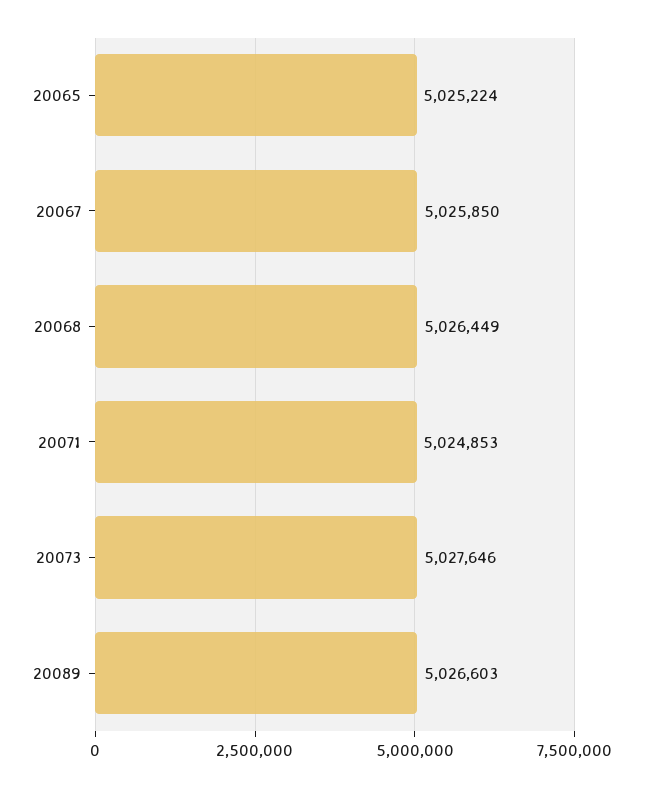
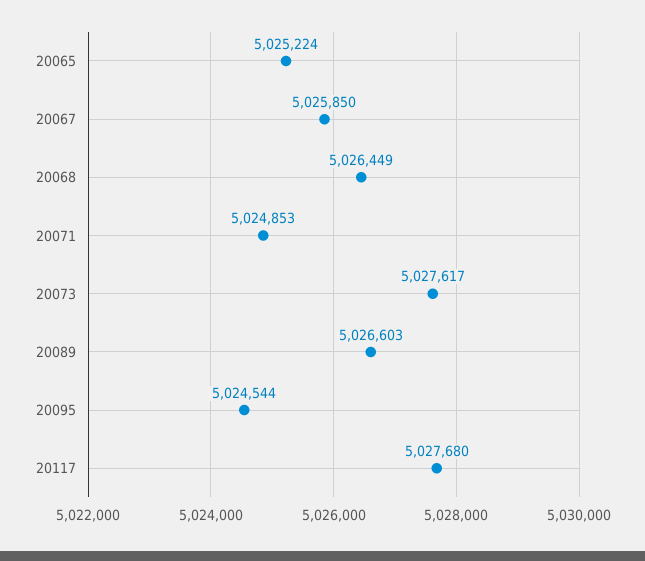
20073: 5027646 -> 5027617
20095: none -> 5024544
20117: none -> 5027680

